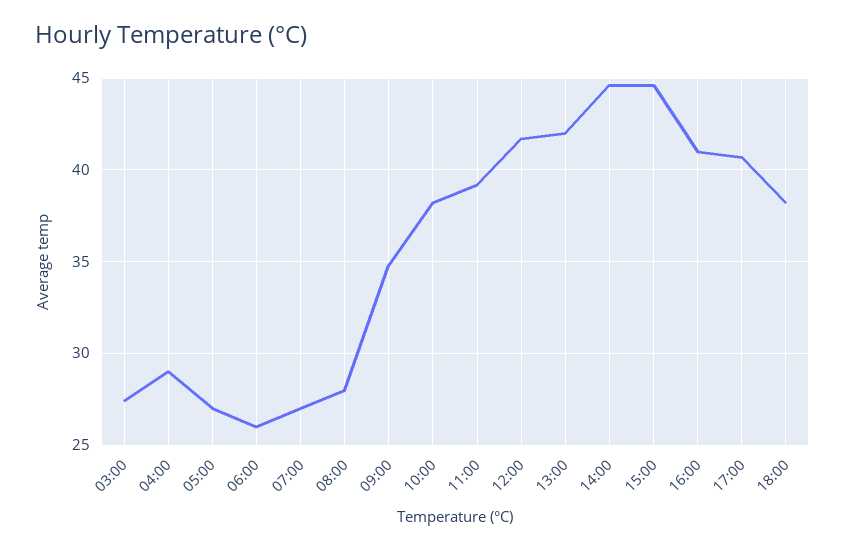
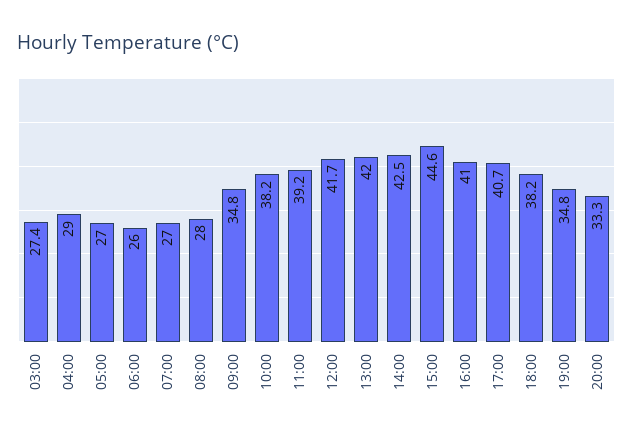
14:00: 44.5 -> 42.5
19:00: none -> 34.8
20:00: none -> 33.3

